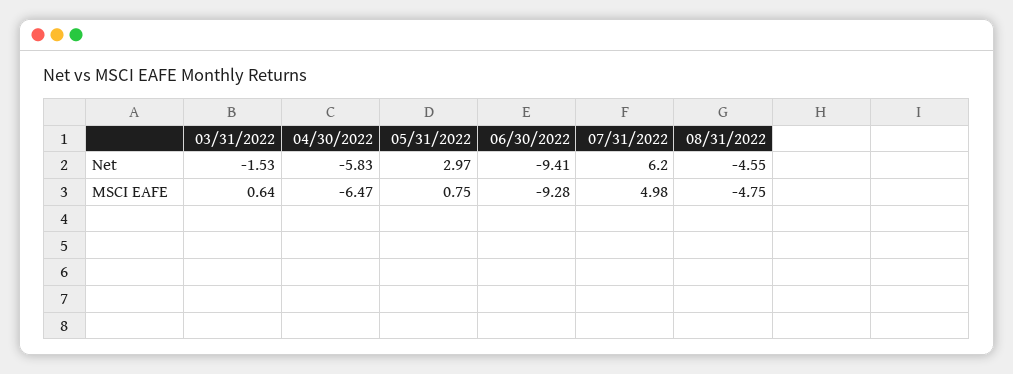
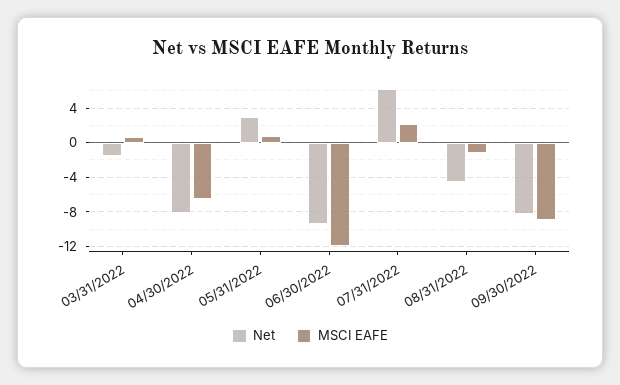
Net, 04/30/2022: -5.83 -> -8
MSCI EAFE, 06/30/2022: -9.28 -> -12
MSCI EAFE, 07/31/2022: 4.98 -> 2
MSCI EAFE, 08/31/2022: -4.75 -> -1
Net, 09/30/2022: none -> -8
MSCI EAFE, 09/30/2022: none -> -9

